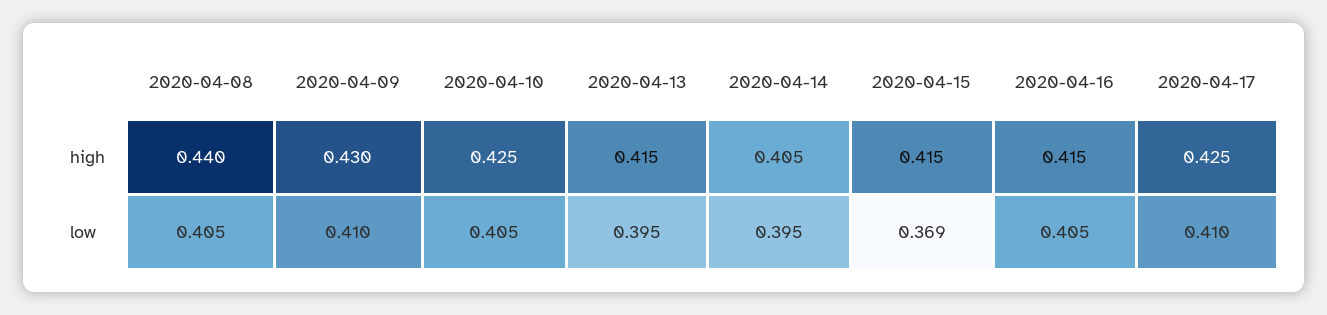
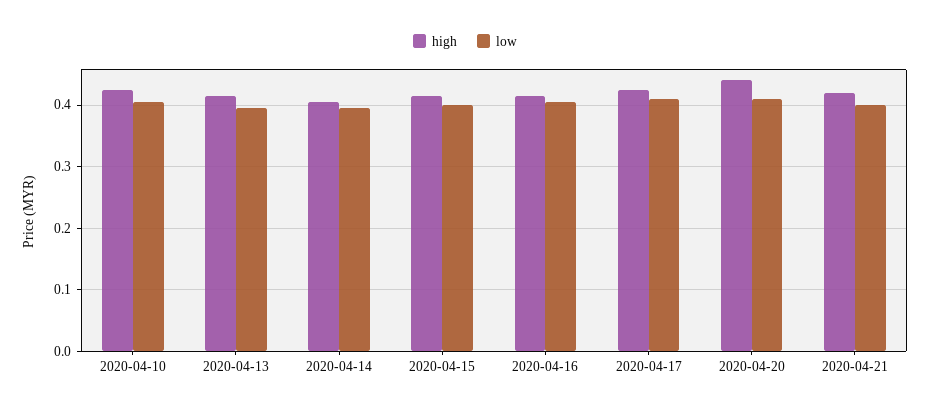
high, 2020-04-08: 0.44 -> none
high, 2020-04-09: 0.43 -> none
low, 2020-04-08: 0.405 -> none
low, 2020-04-09: 0.41 -> none
low, 2020-04-15: 0.369 -> 0.4
high, 2020-04-20: none -> 0.44
low, 2020-04-20: none -> 0.41
high, 2020-04-21: none -> 0.42
low, 2020-04-21: none -> 0.4

